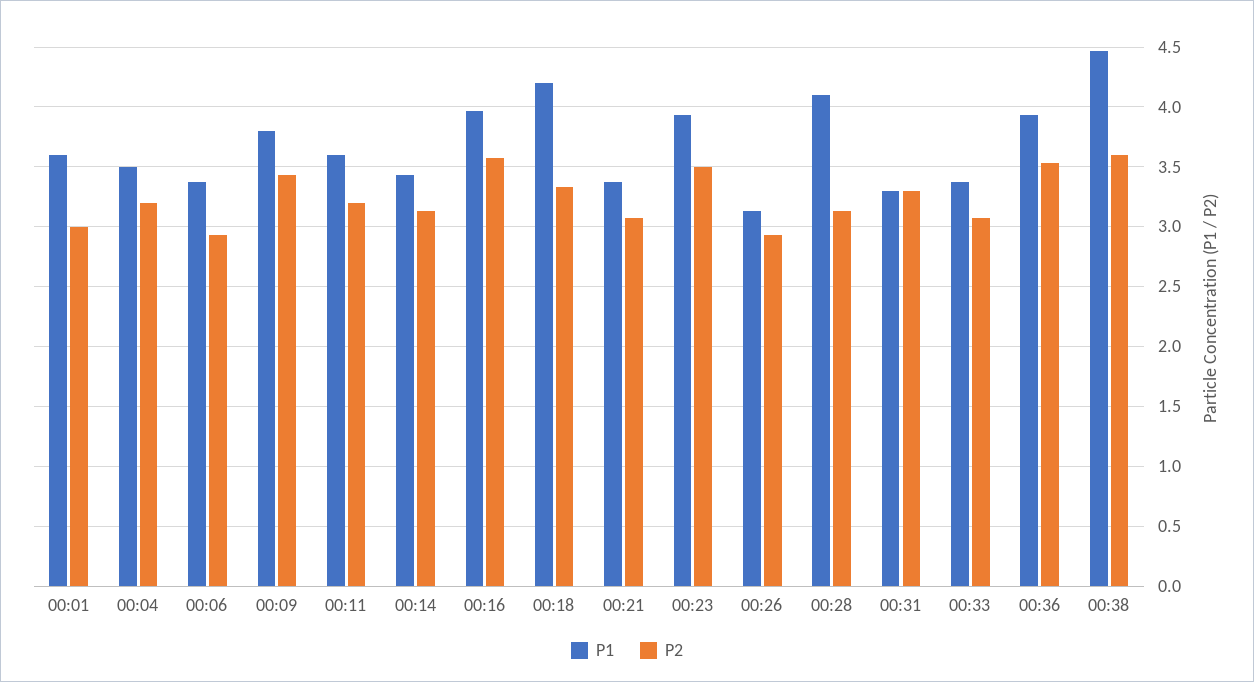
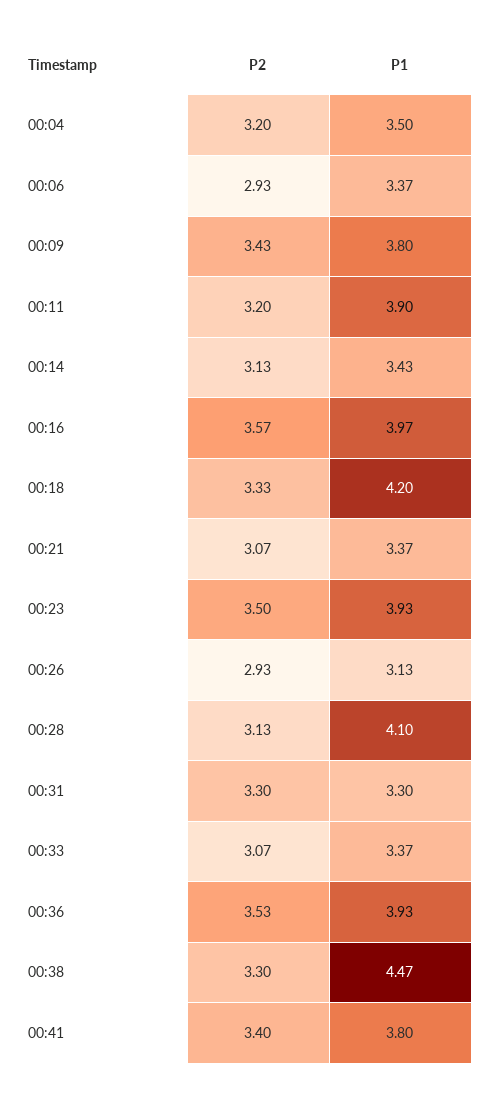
P1, 00:01: 3.6 -> none
P2, 00:01: 3 -> none
P1, 00:11: 3.6 -> 3.9
P2, 00:38: 3.6 -> 3.3
P2, 00:41: none -> 3.4
P1, 00:41: none -> 3.8

